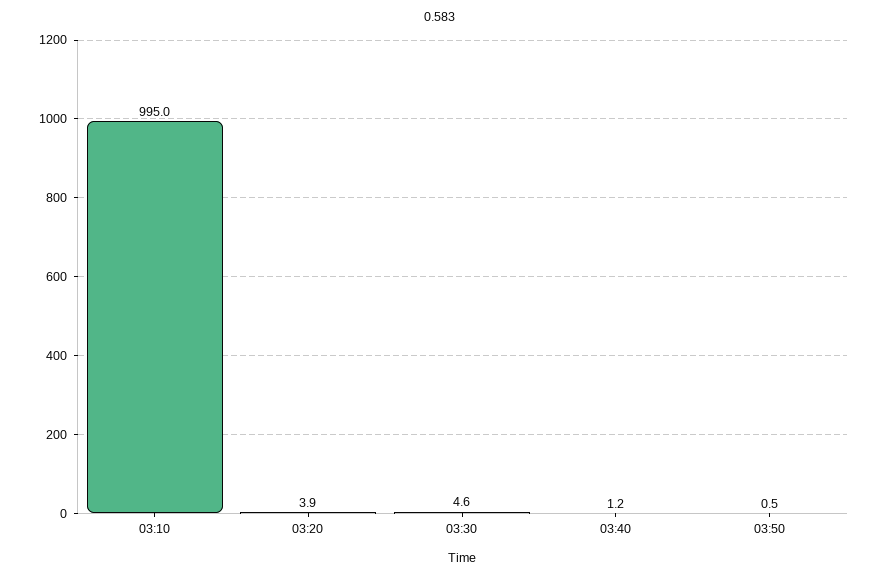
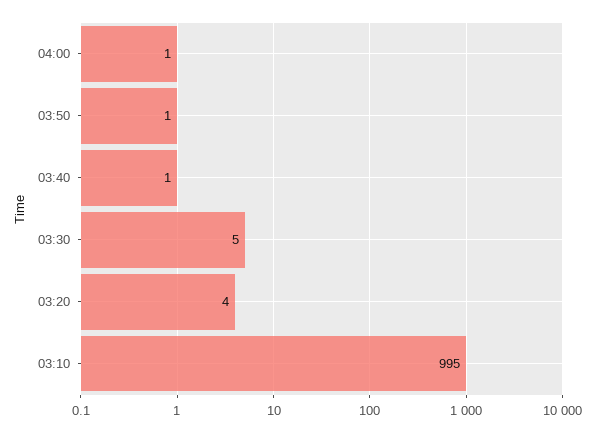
04:00: none -> 1

